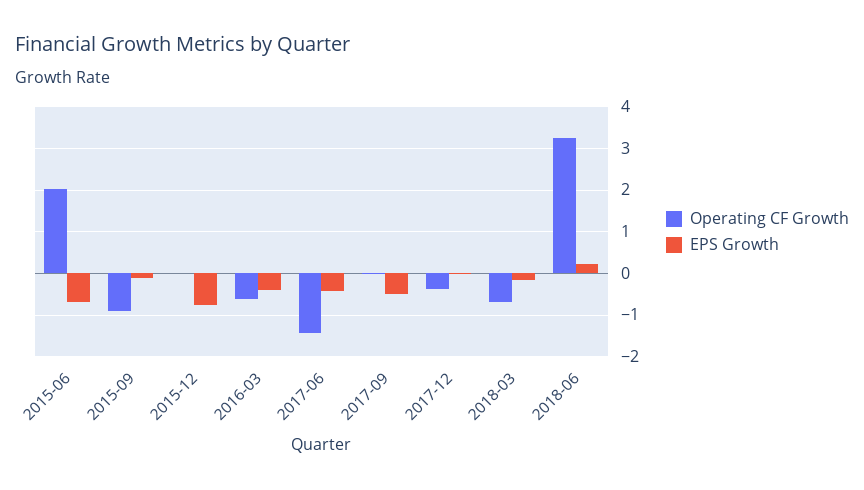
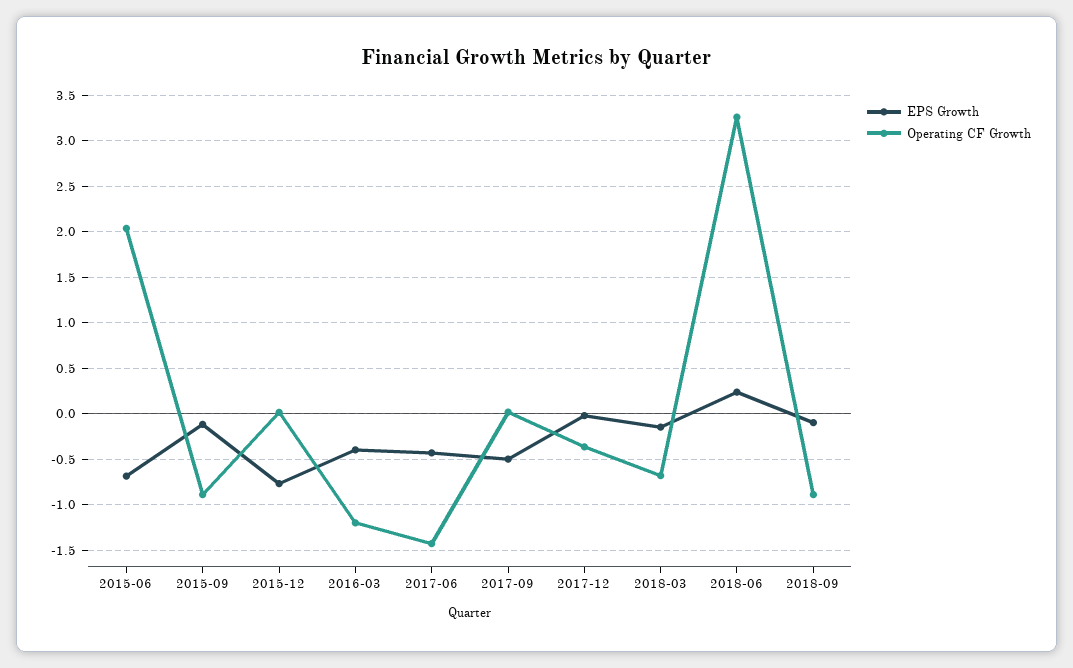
Operating CF Growth, 2016-03: -0.6 -> -1.2
EPS Growth, 2018-09: none -> -0.1
Operating CF Growth, 2018-09: none -> -0.9

